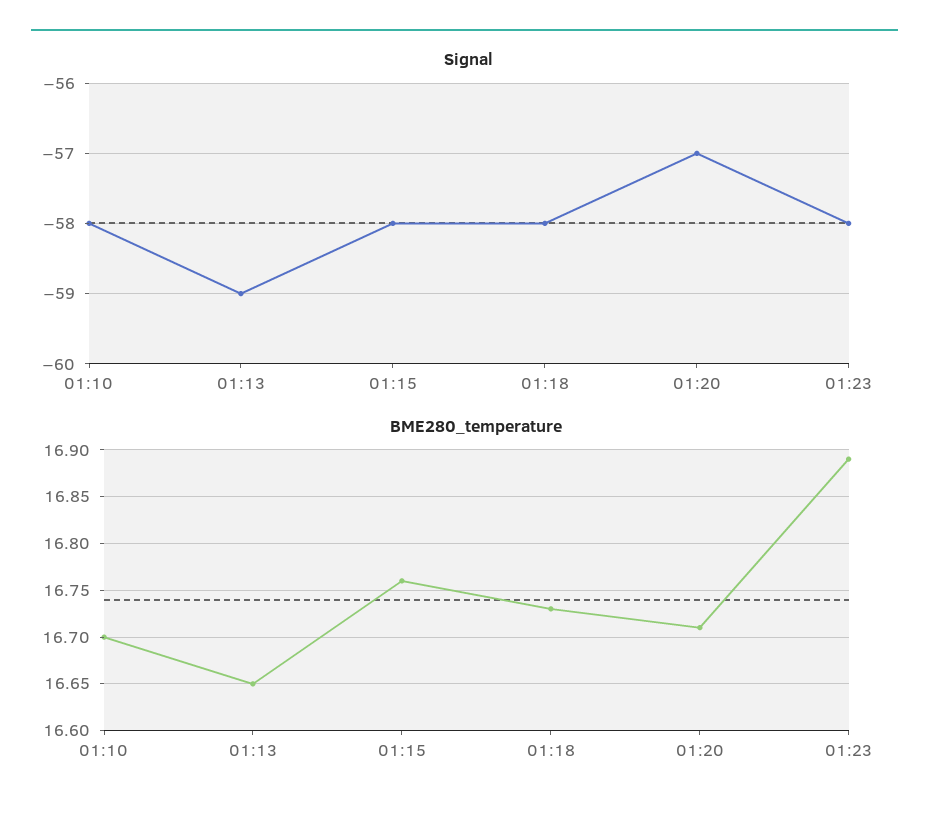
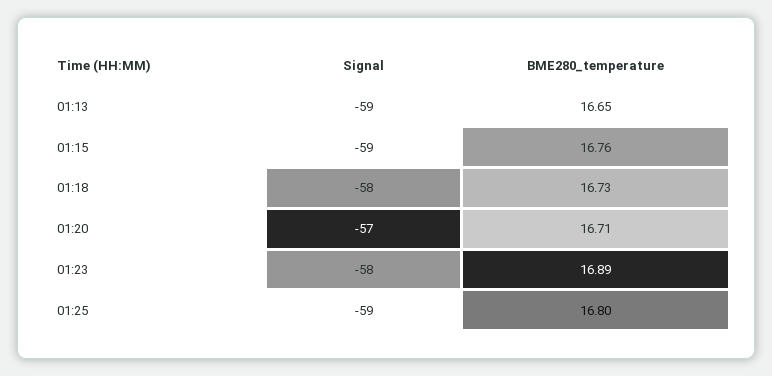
Signal, 01:10: -58 -> none
Signal, 01:15: -58 -> -59
BME280_temperature, 01:10: 16.7 -> none
Signal, 01:25: none -> -59
BME280_temperature, 01:25: none -> 16.8

